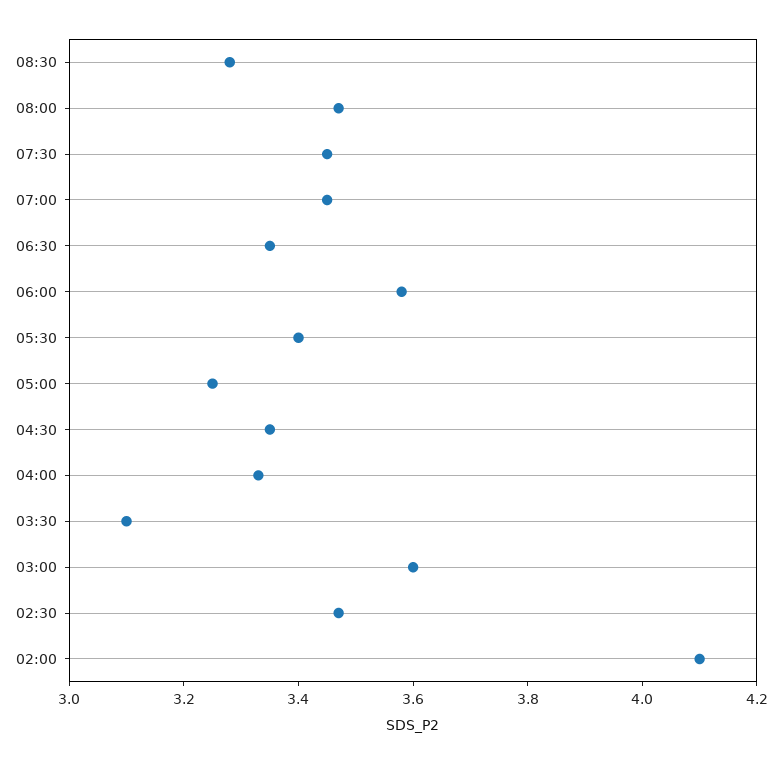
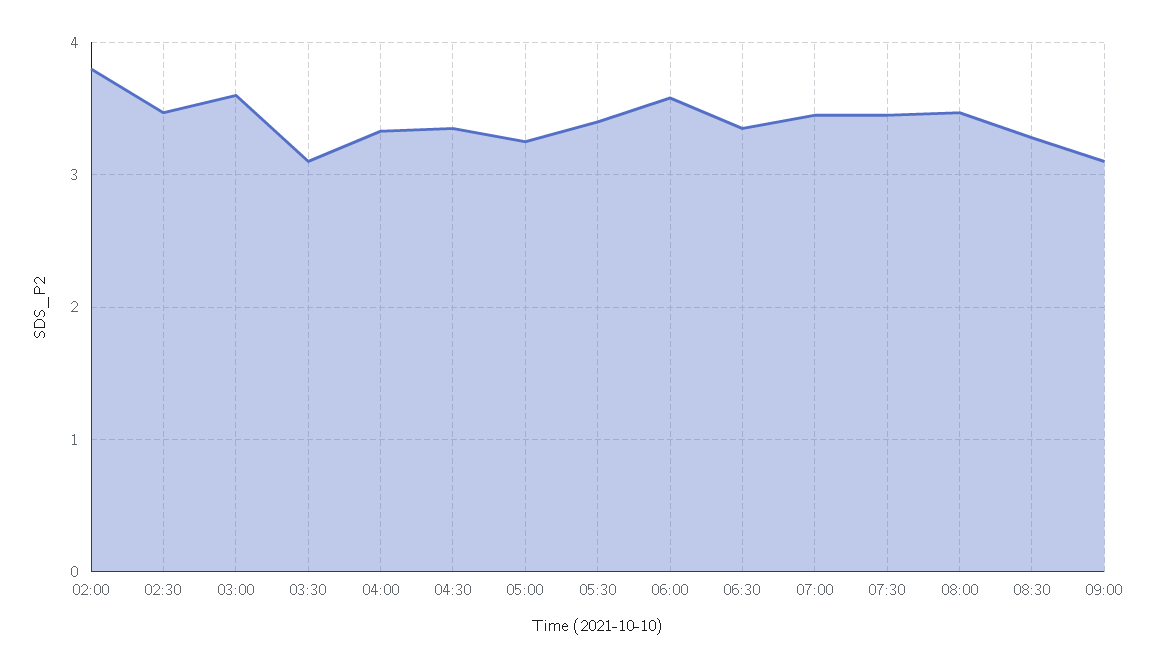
02:00: 4.1 -> 3.8
09:00: none -> 3.1

